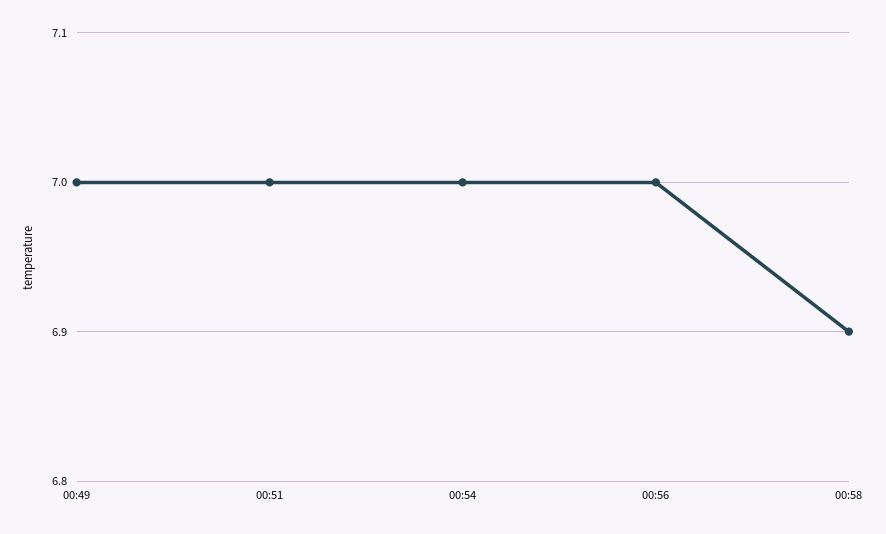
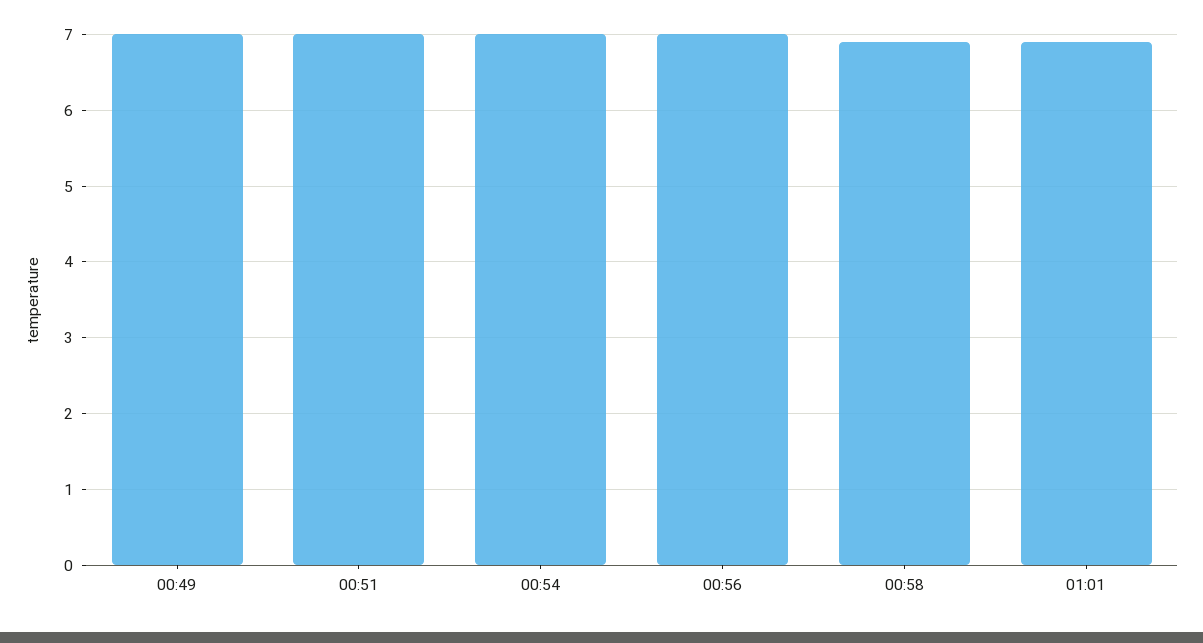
01:01: none -> 6.9

